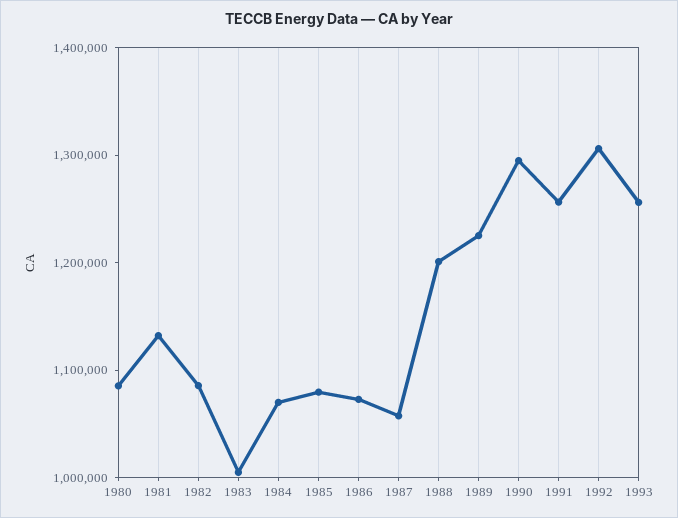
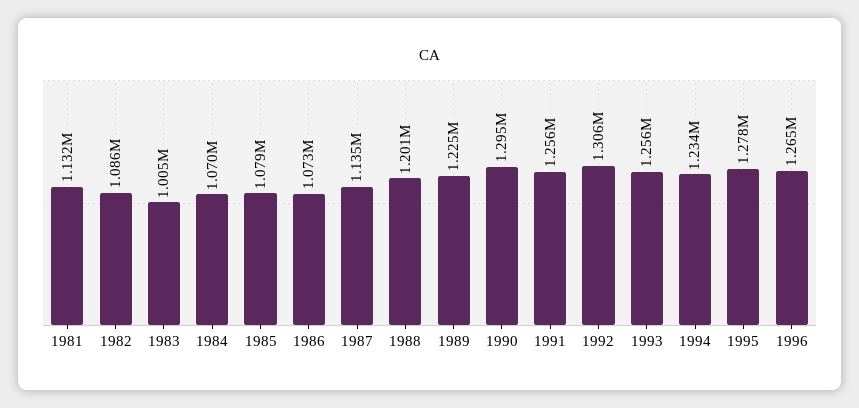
1980: 1080000 -> none
1987: 1060000 -> 1135000
1994: none -> 1234000
1995: none -> 1278000
1996: none -> 1265000

